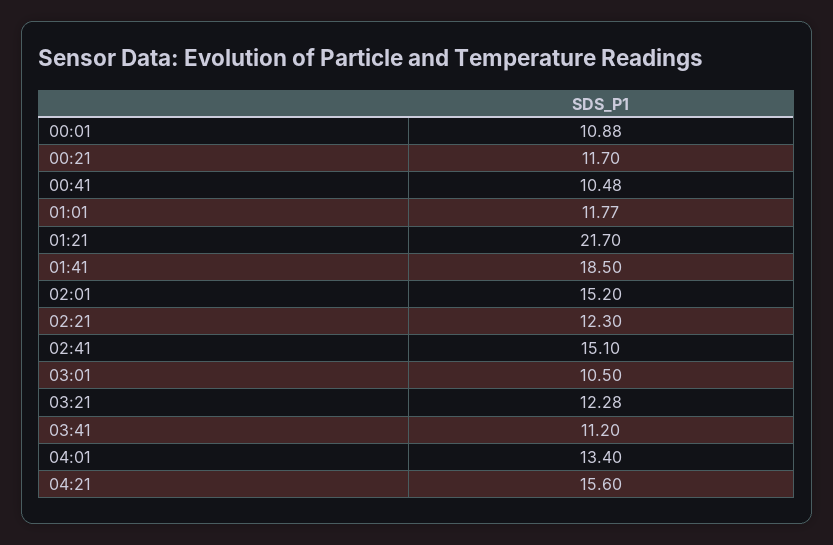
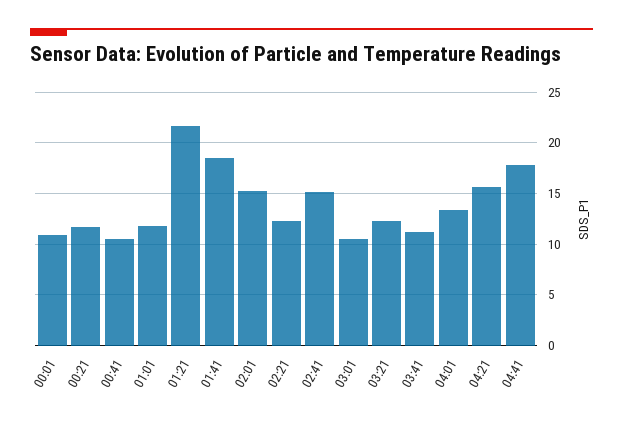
04:41: none -> 18

